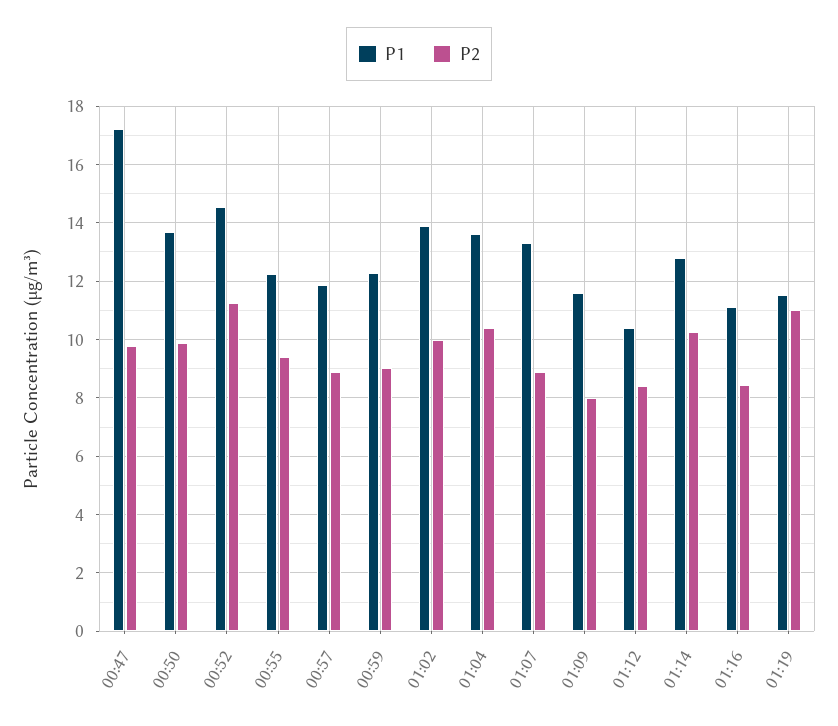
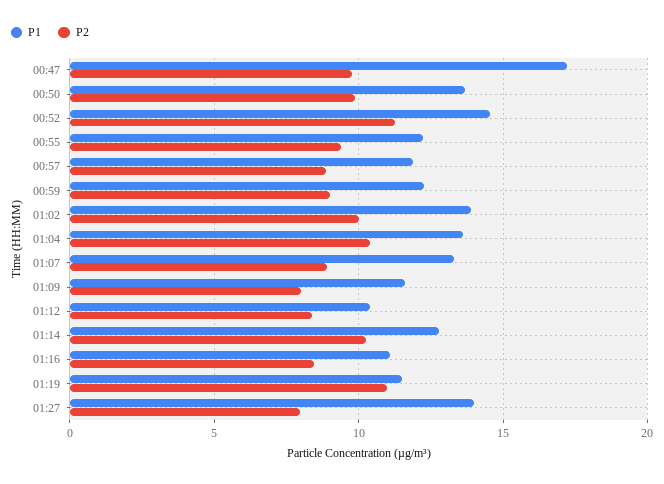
P1, 01:27: none -> 14
P2, 01:27: none -> 8

